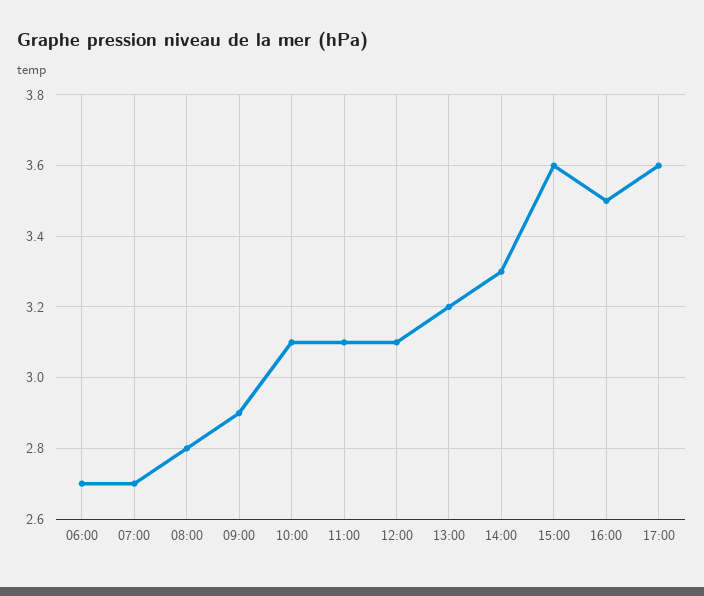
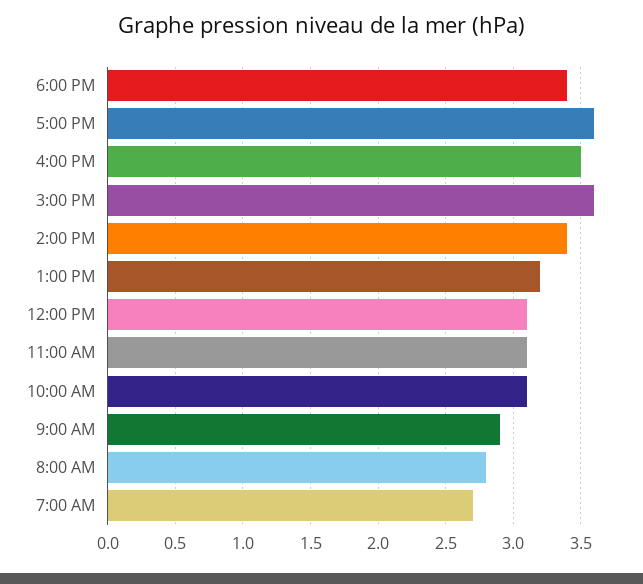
06:00: 2.7 -> none
14:00: 3.3 -> 3.4
6:00 PM: none -> 3.4

